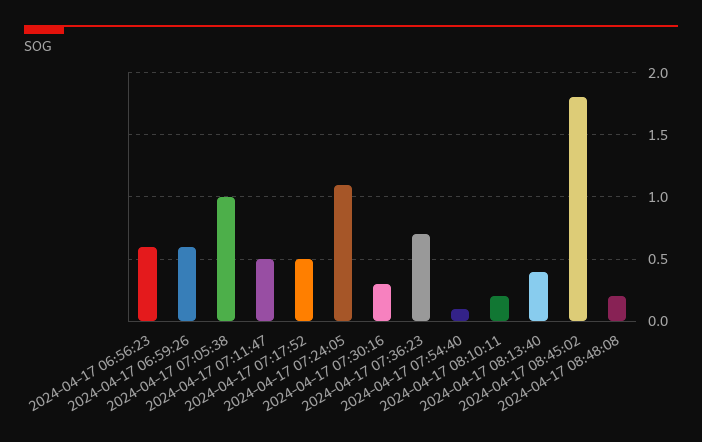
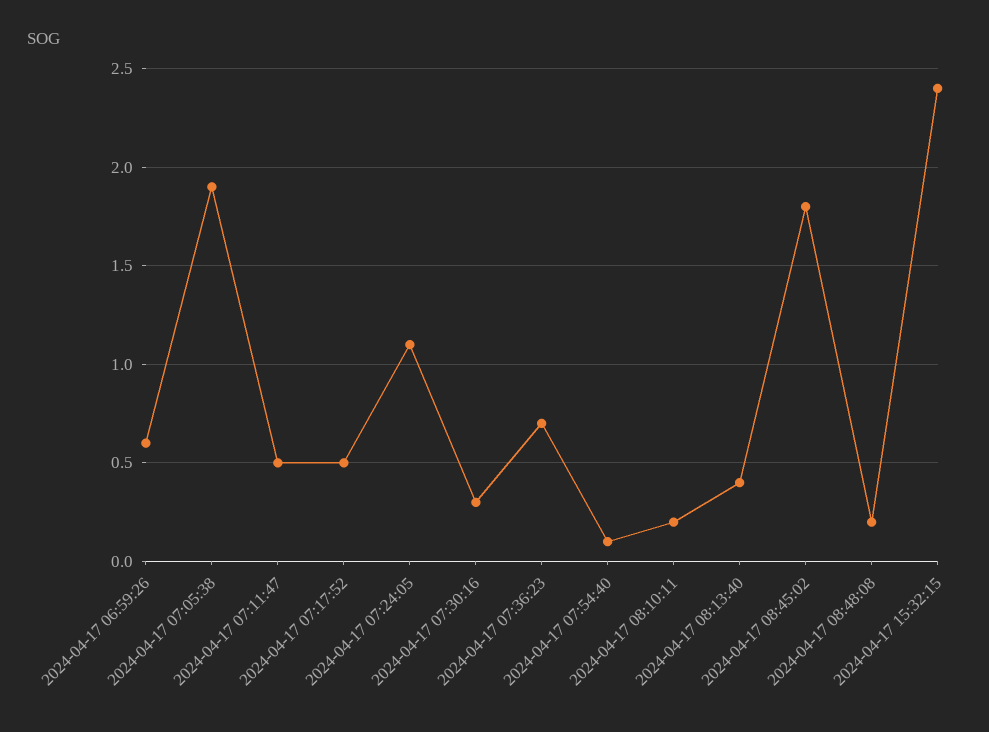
2024-04-17 06:56:23: 0.6 -> none
2024-04-17 07:05:38: 1 -> 1.9
2024-04-17 15:32:15: none -> 2.4

